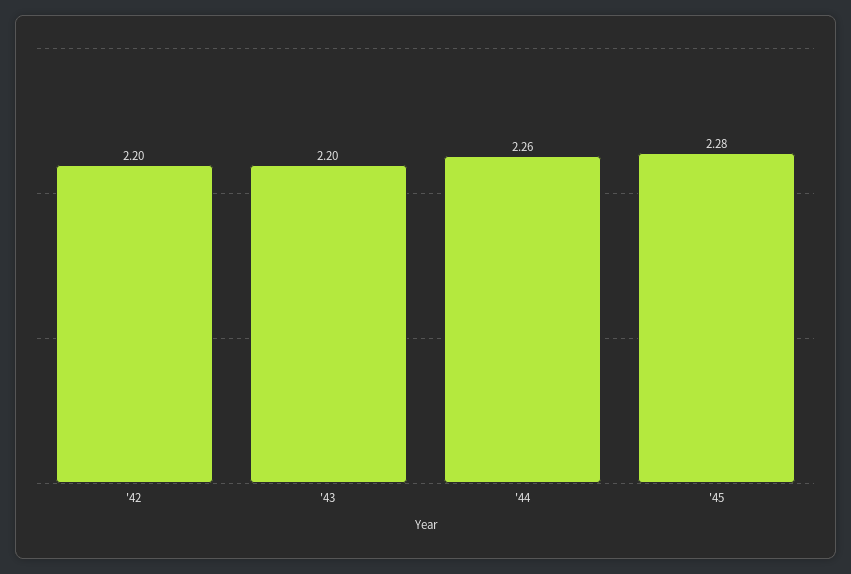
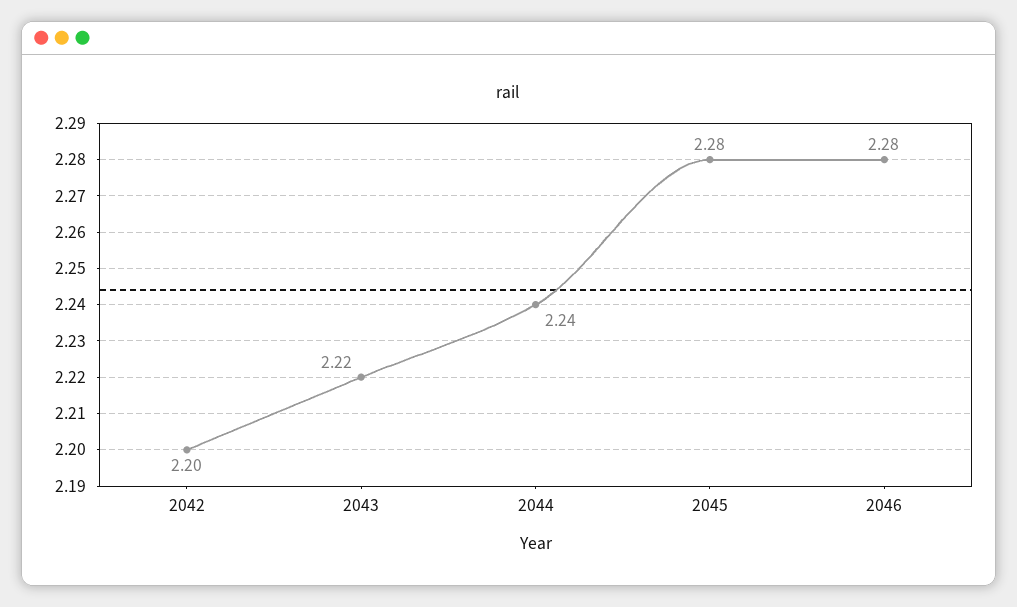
'43: 2.2 -> 2.22
'44: 2.26 -> 2.24
2046: none -> 2.28

